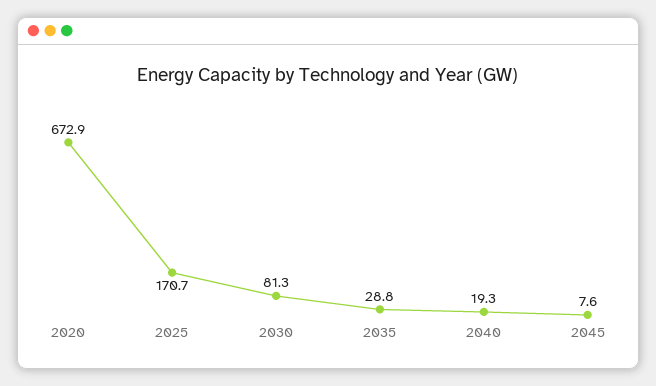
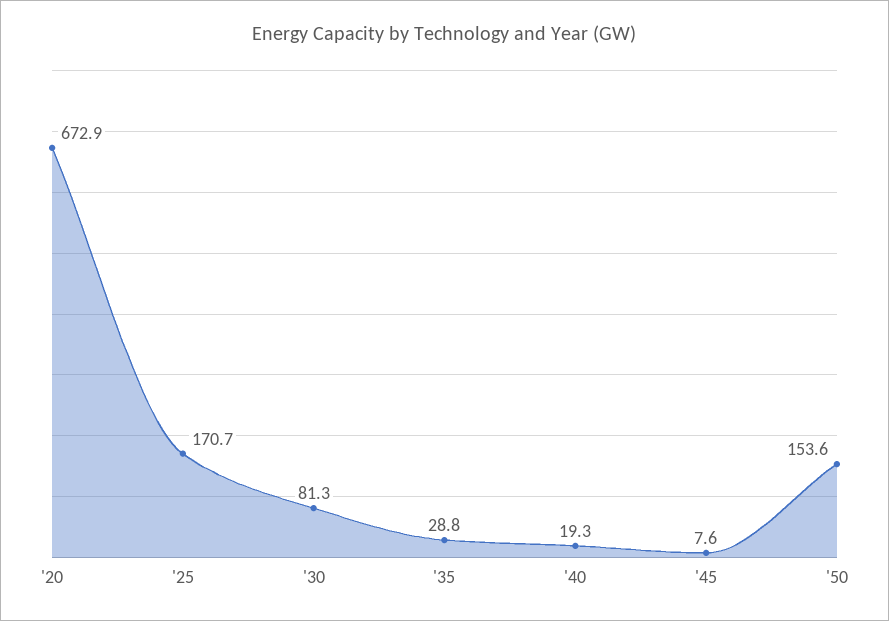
'50: none -> 153.6

